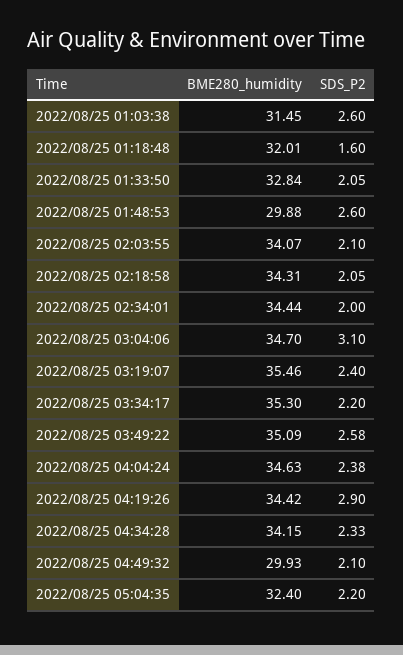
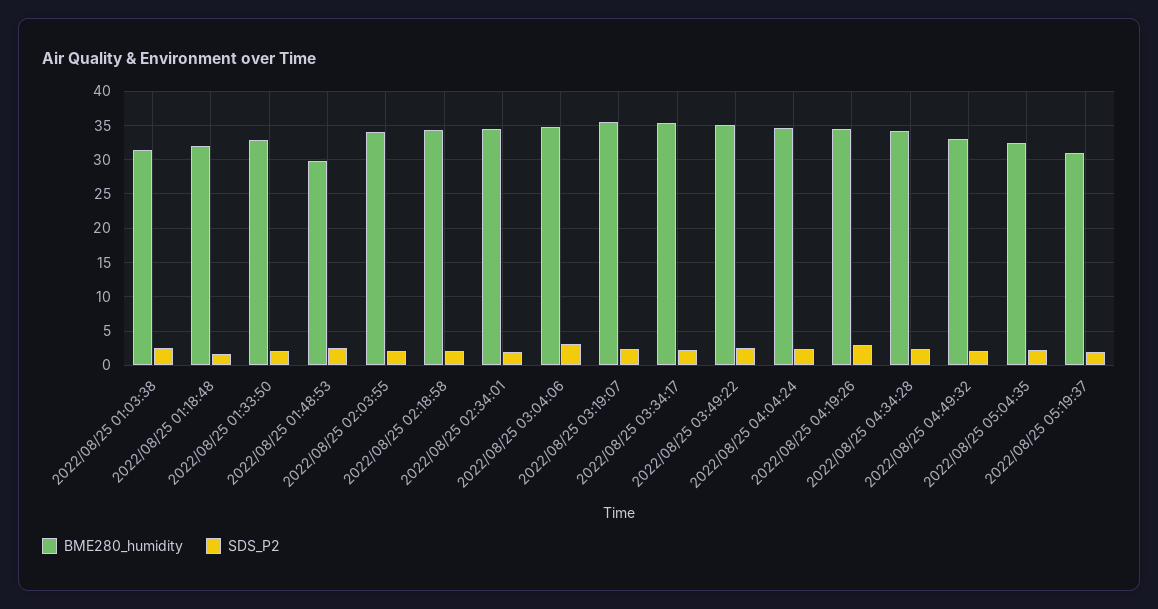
BME280_humidity, 2022/08/25 04:49:32: 29.93 -> 33
BME280_humidity, 2022/08/25 05:19:37: none -> 31
SDS_P2, 2022/08/25 05:19:37: none -> 2

